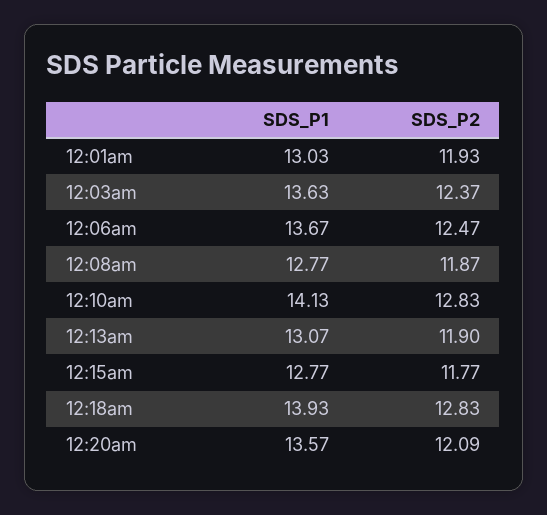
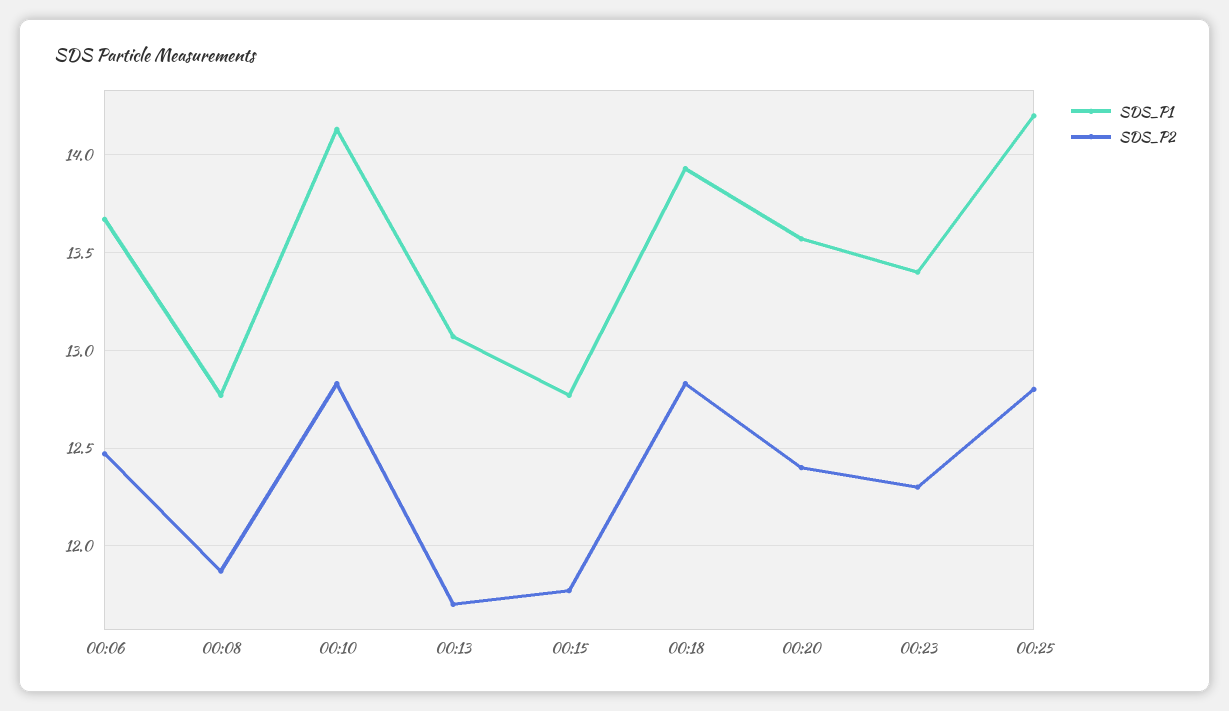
SDS_P1, 12:01am: 13.03 -> none
SDS_P2, 12:01am: 11.93 -> none
SDS_P1, 12:03am: 13.63 -> none
SDS_P2, 12:03am: 12.37 -> none
SDS_P2, 12:13am: 11.9 -> 11.7
SDS_P2, 12:20am: 12.09 -> 12.4
SDS_P1, 00:23: none -> 13.4
SDS_P2, 00:23: none -> 12.3
SDS_P1, 00:25: none -> 14.2
SDS_P2, 00:25: none -> 12.8

